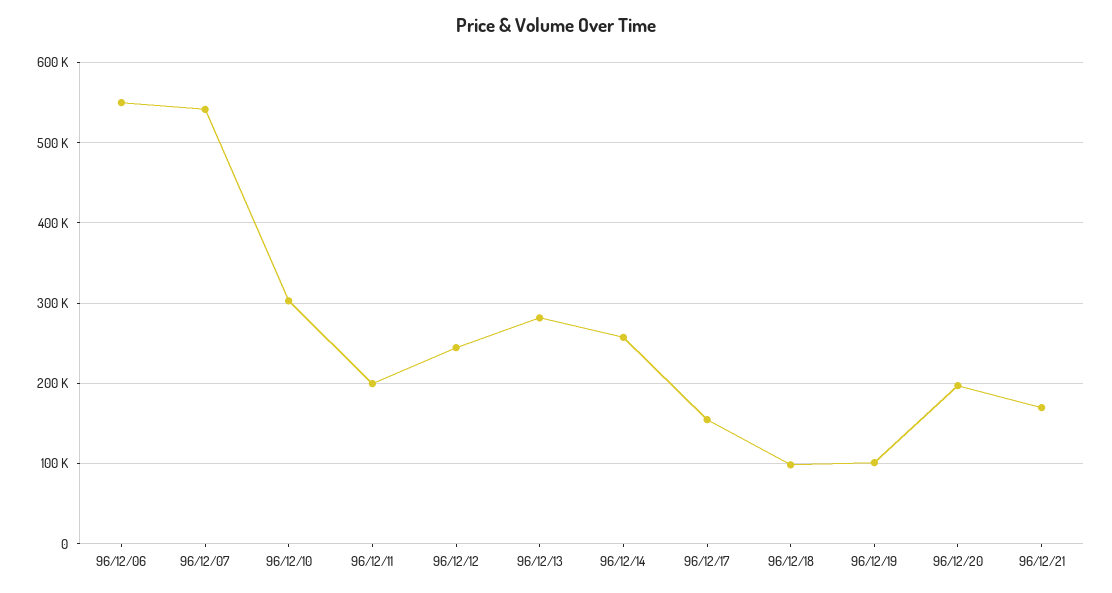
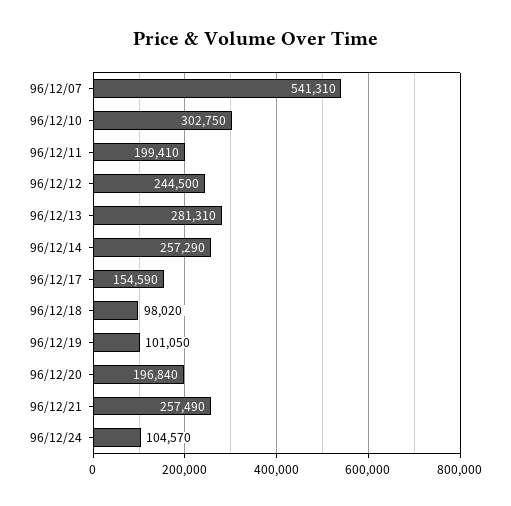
96/12/06: 550000 -> none
96/12/21: 170000 -> 257490
96/12/24: none -> 104570

